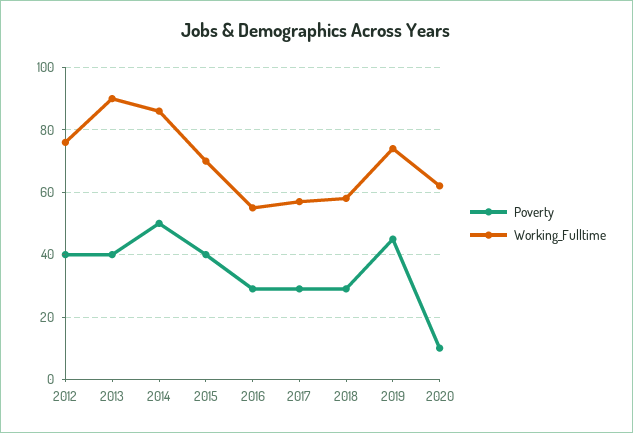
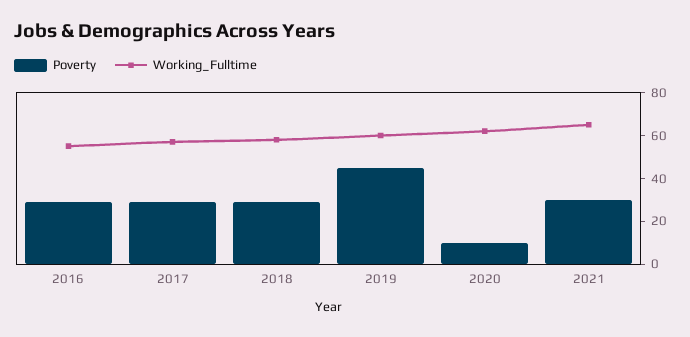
Poverty, 2012: 40 -> none
Working_Fulltime, 2012: 75 -> none
Poverty, 2013: 40 -> none
Working_Fulltime, 2013: 90 -> none
Poverty, 2014: 50 -> none
Working_Fulltime, 2014: 85 -> none
Poverty, 2015: 40 -> none
Working_Fulltime, 2015: 70 -> none
Working_Fulltime, 2019: 75 -> 60
Poverty, 2021: none -> 30
Working_Fulltime, 2021: none -> 65

